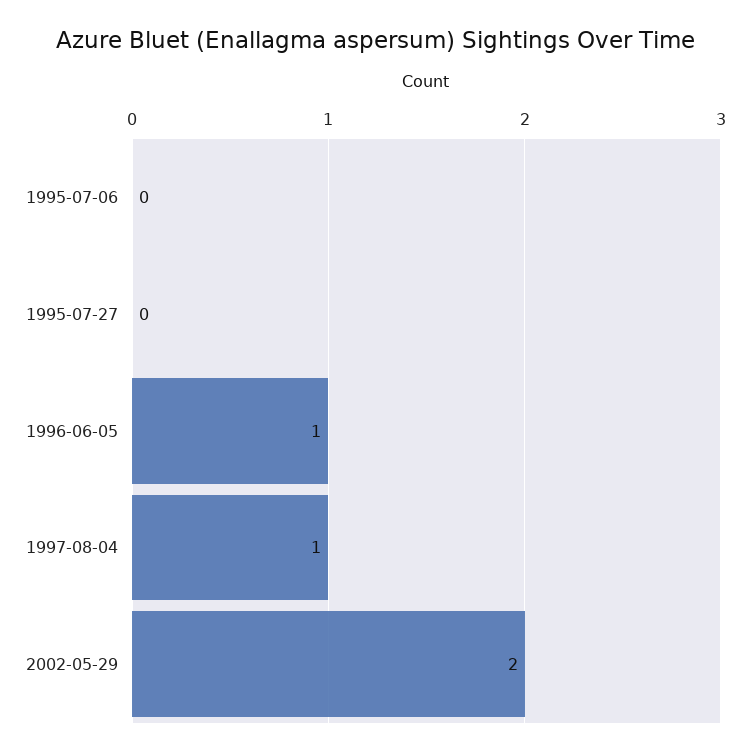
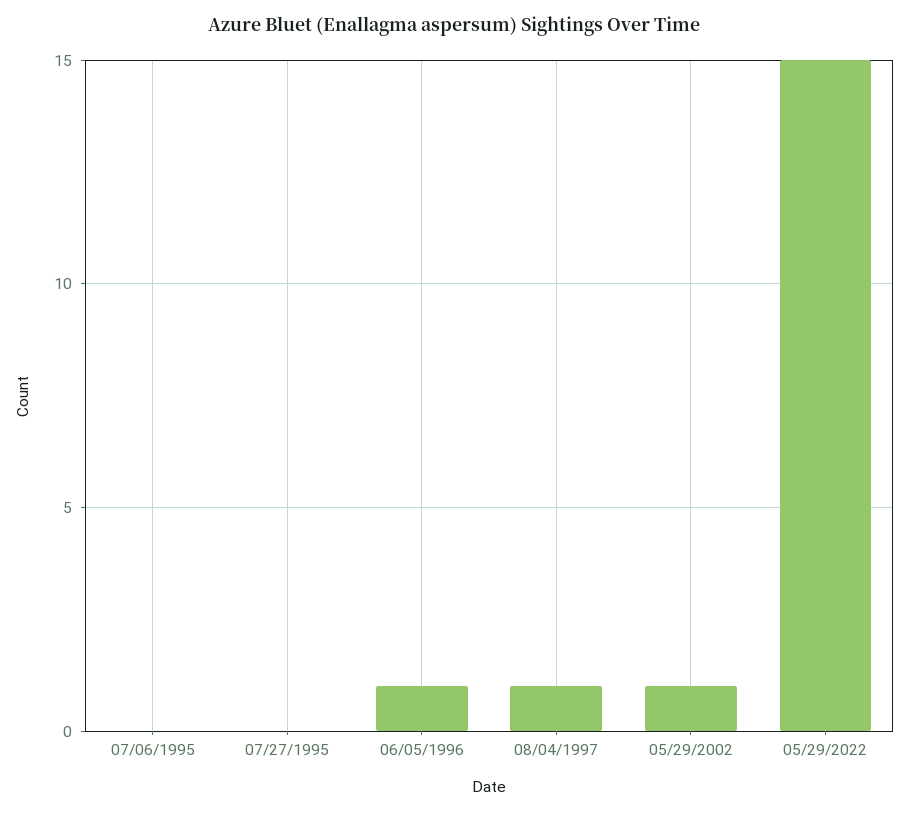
2002-05-29: 2 -> 1
05/29/2022: none -> 15

